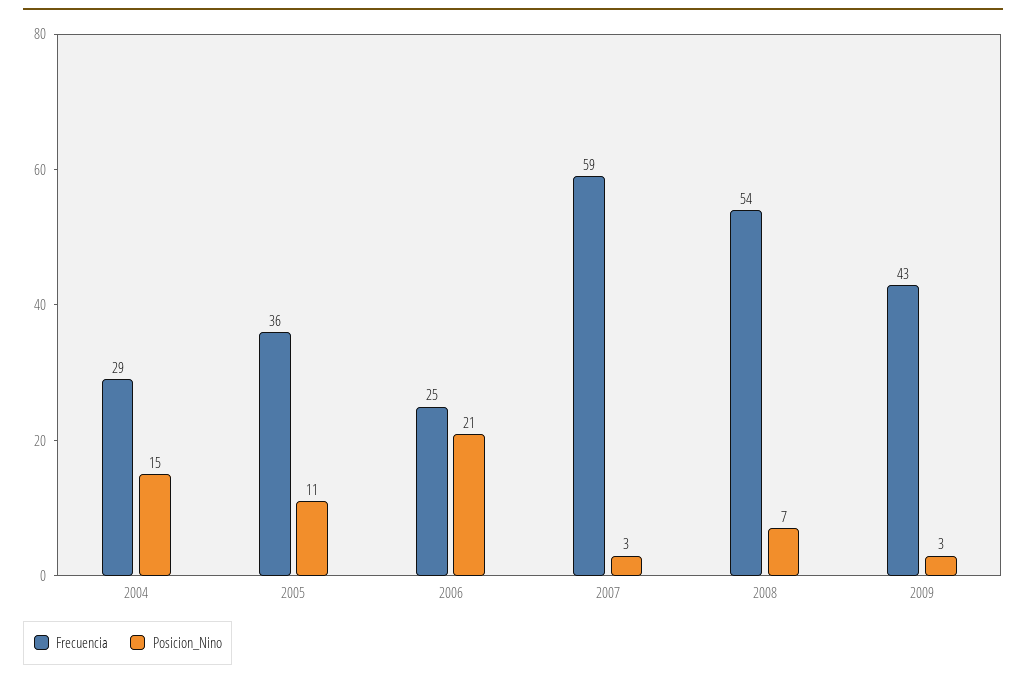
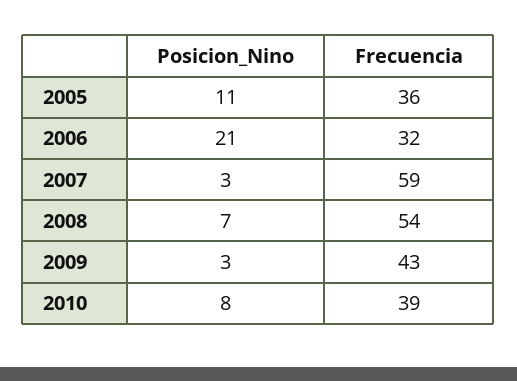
Frecuencia, 2004: 29 -> none
Posicion_Nino, 2004: 15 -> none
Frecuencia, 2006: 25 -> 32
Posicion_Nino, 2010: none -> 8
Frecuencia, 2010: none -> 39

